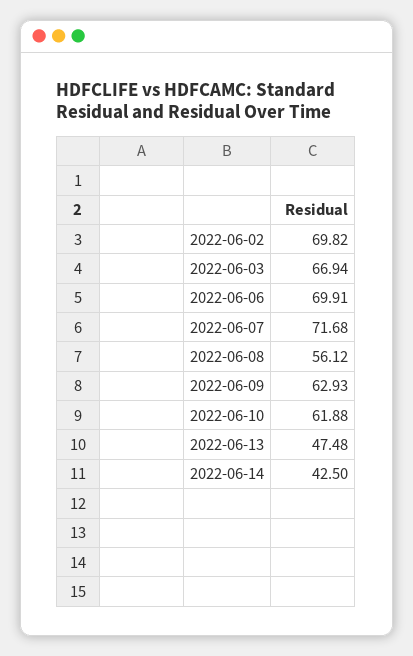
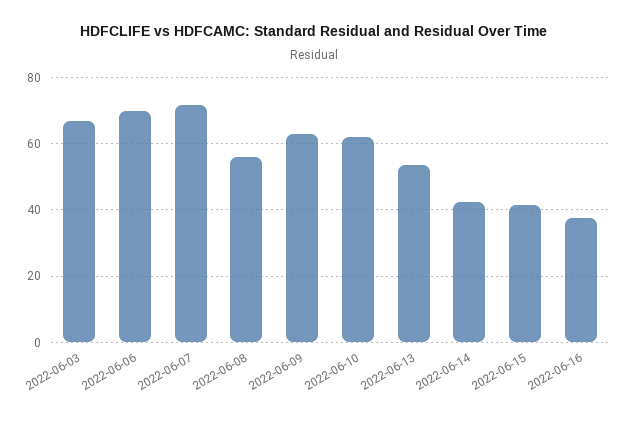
2022-06-02: 69.82 -> none
2022-06-13: 47.48 -> 54
2022-06-15: none -> 42
2022-06-16: none -> 38

